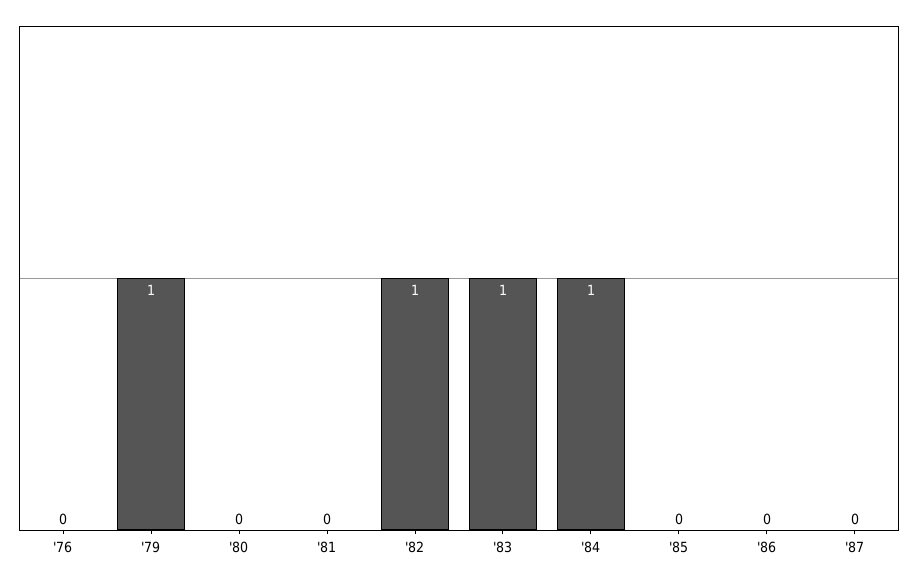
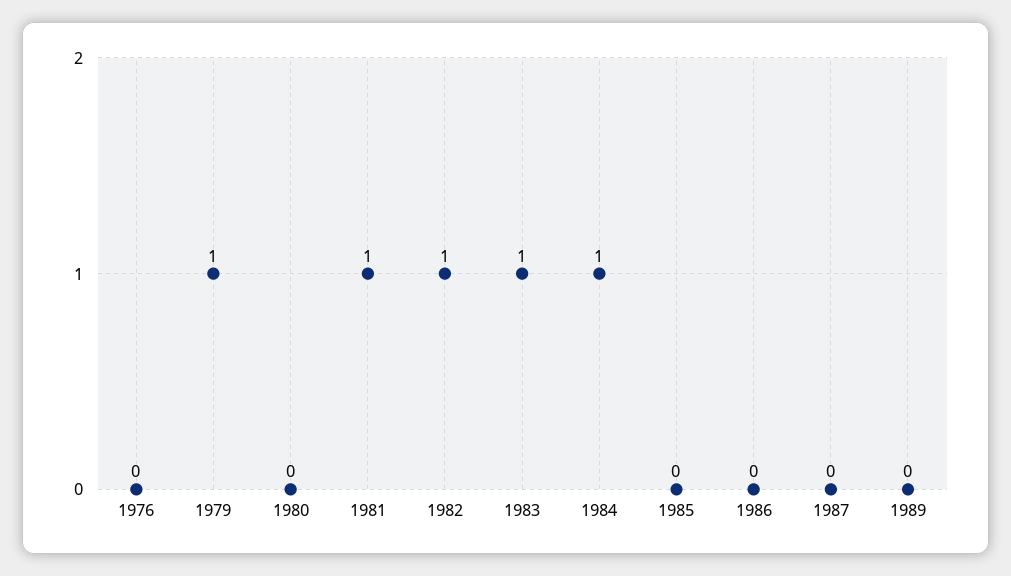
'81: 0 -> 1
1989: none -> 0

